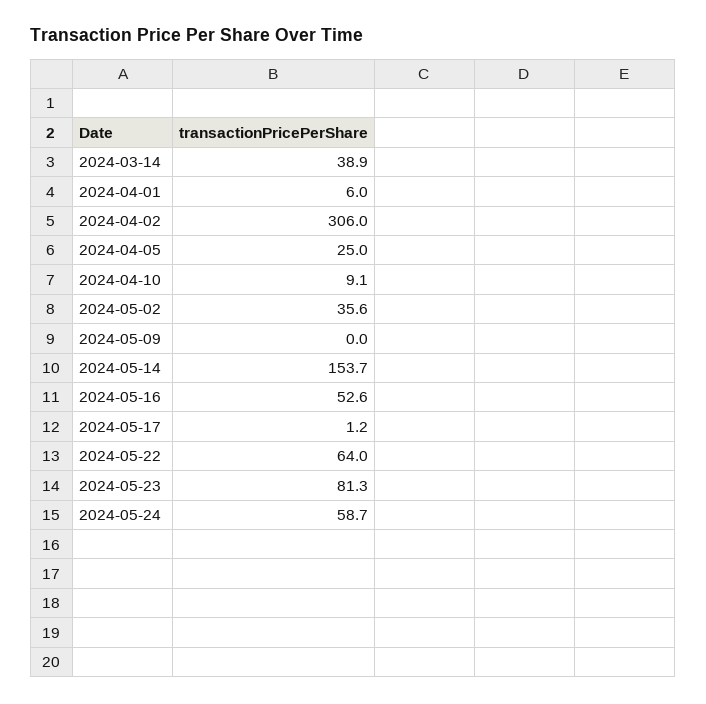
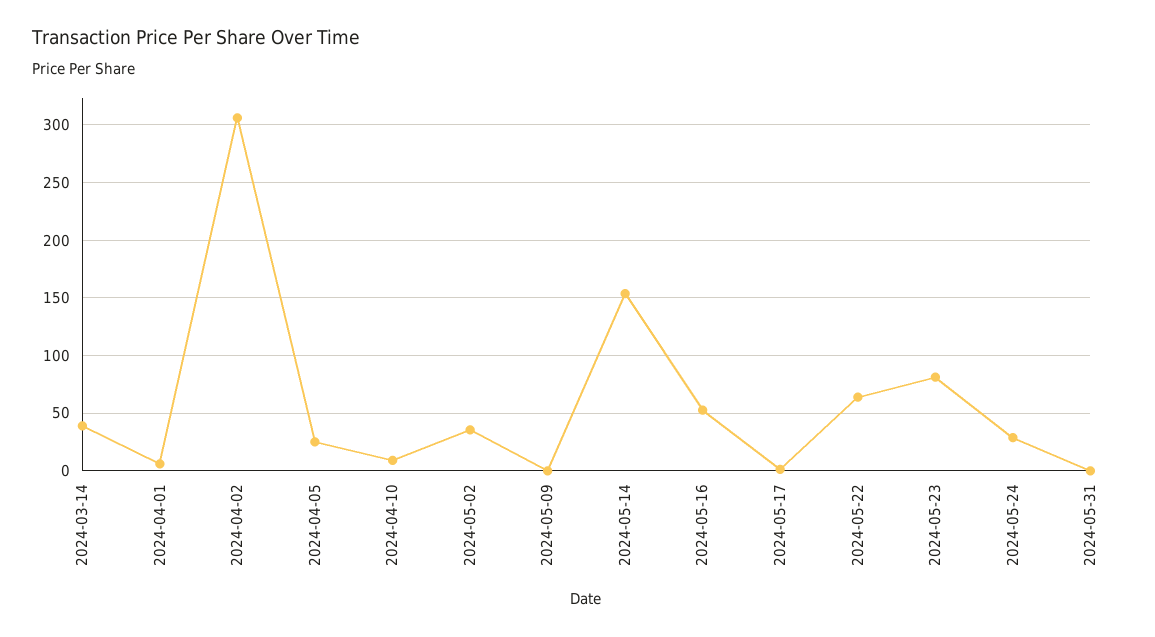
2024-05-24: 58.7 -> 30
2024-05-31: none -> 0

